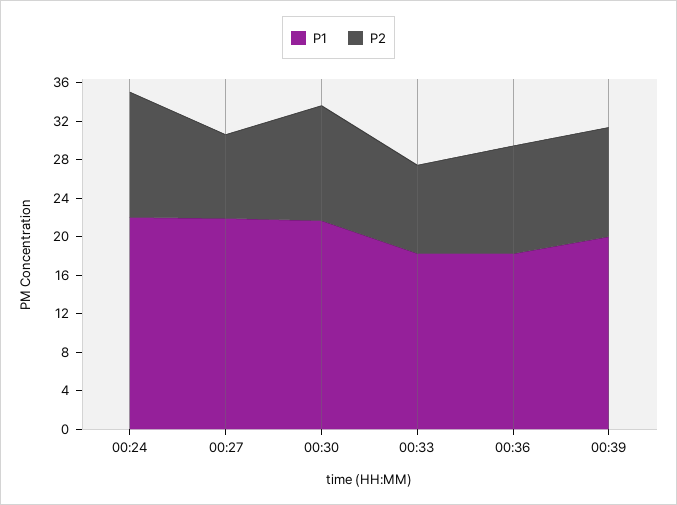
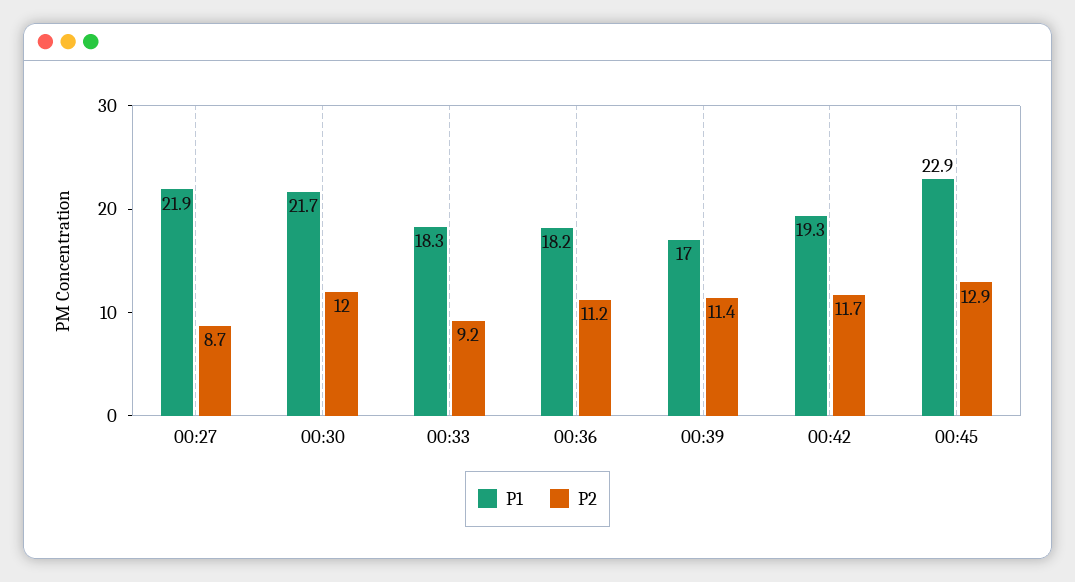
P1, 00:24: 22 -> none
P2, 00:24: 13 -> none
P1, 00:39: 20 -> 17
P1, 00:42: none -> 19.3
P2, 00:42: none -> 11.7
P1, 00:45: none -> 22.9
P2, 00:45: none -> 12.9

